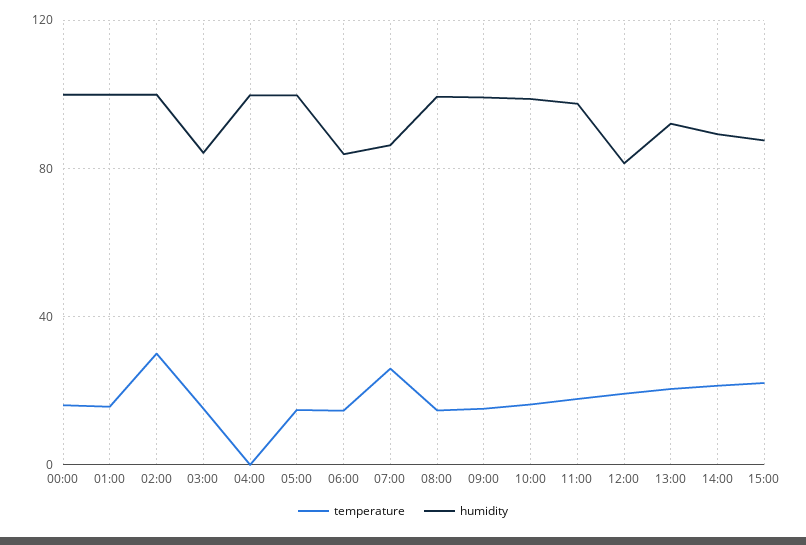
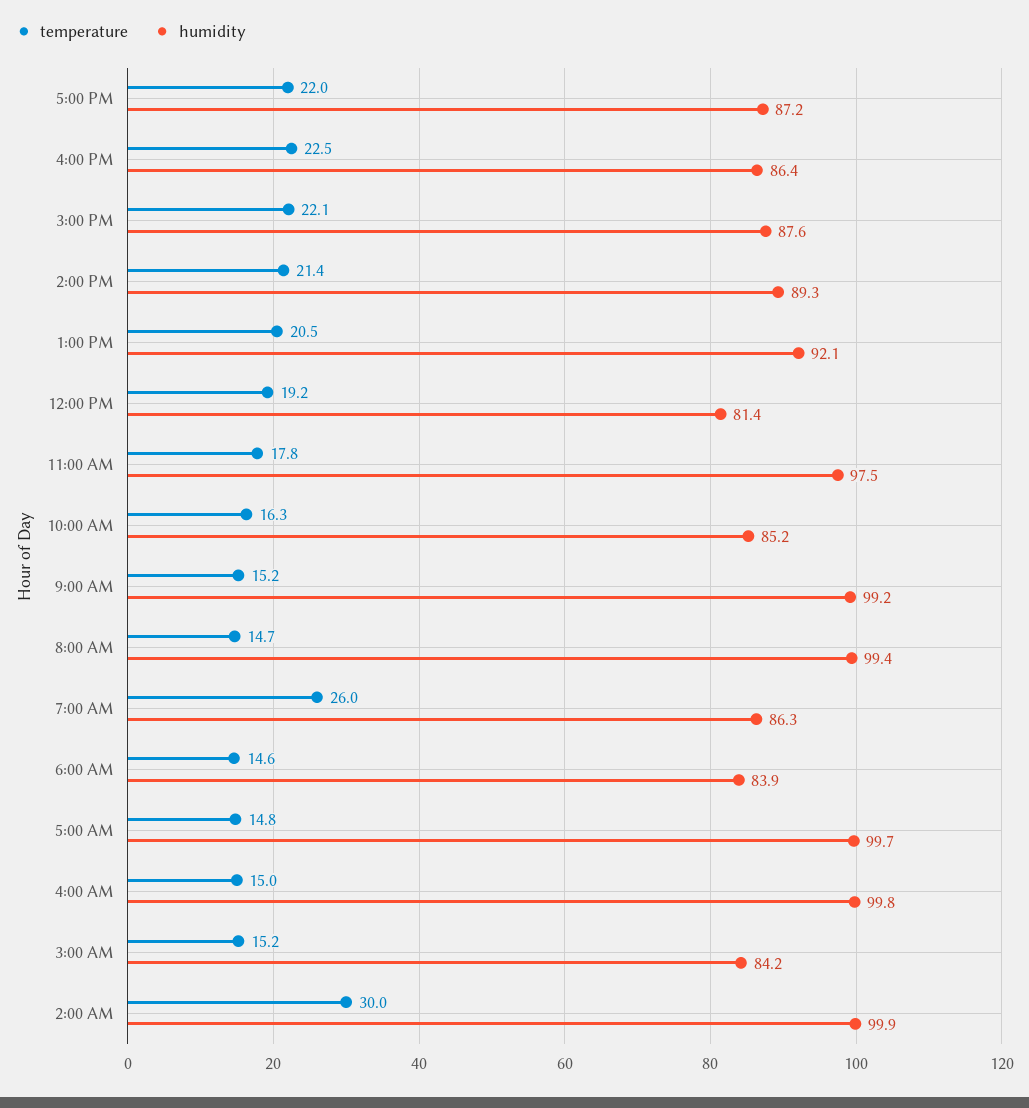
temperature, 00:00: 15 -> none
humidity, 00:00: 100 -> none
temperature, 01:00: 15 -> none
humidity, 01:00: 100 -> none
temperature, 04:00: 0 -> 15
humidity, 10:00: 100 -> 85.2
temperature, 5:00 PM: none -> 22
humidity, 5:00 PM: none -> 87.2
temperature, 4:00 PM: none -> 22.5
humidity, 4:00 PM: none -> 86.4

